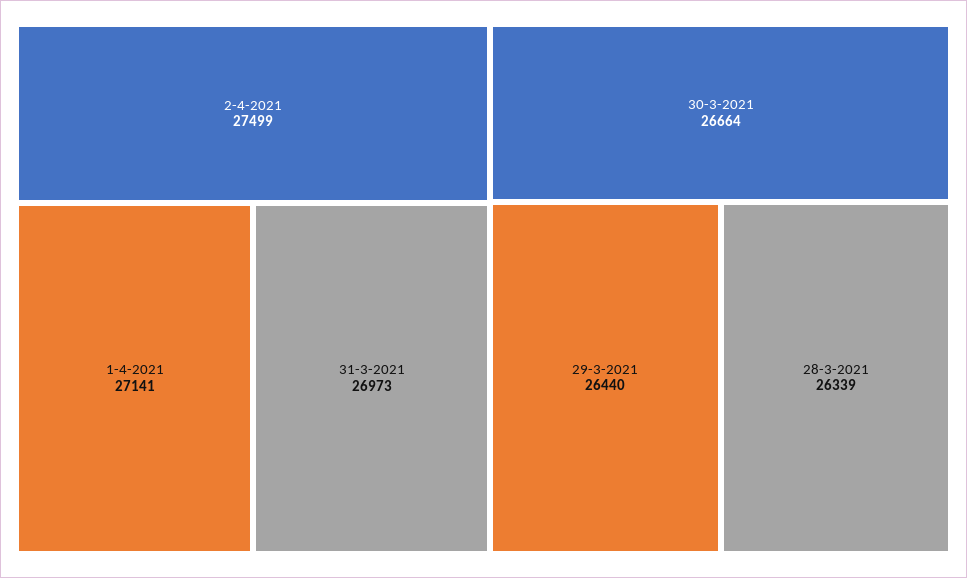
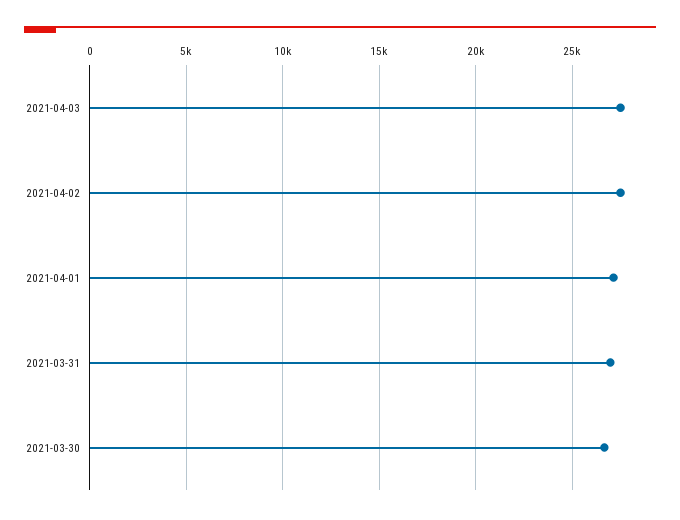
29-3-2021: 26440 -> none
28-3-2021: 26339 -> none
2021-04-03: none -> 27500

